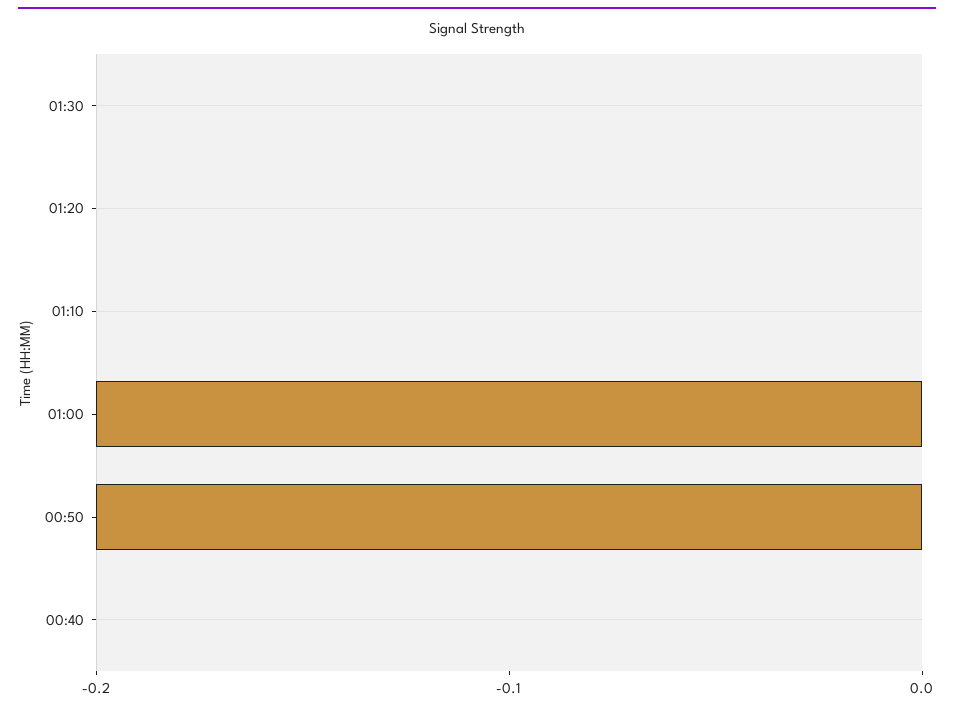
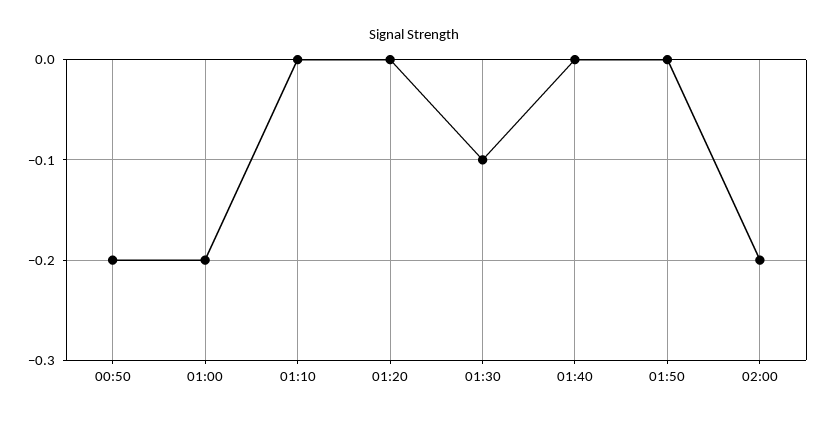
01:30: 0 -> -0.1
00:40: 0 -> none
01:40: none -> 0
01:50: none -> 0
02:00: none -> -0.2

